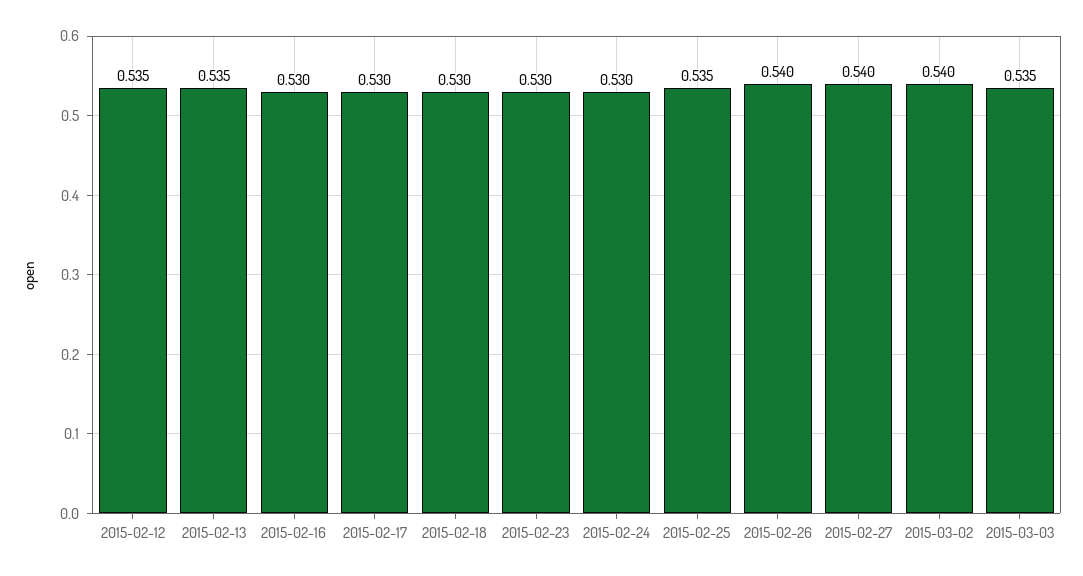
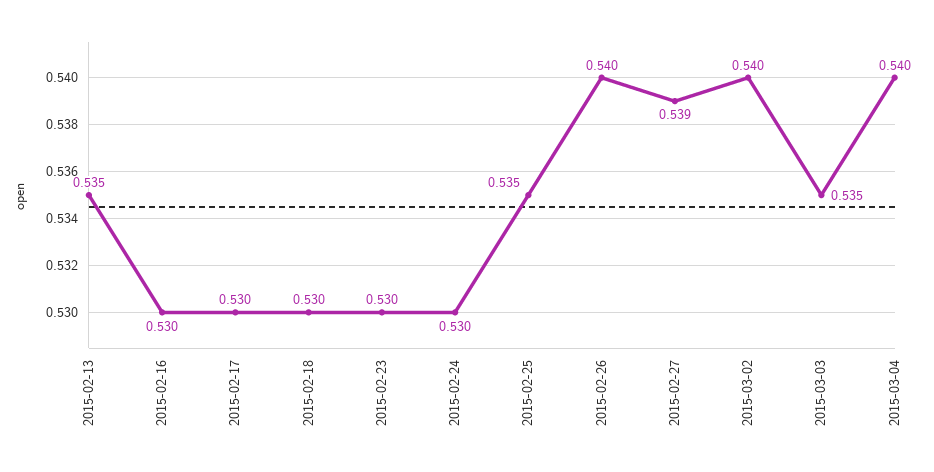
2015-02-12: 0.535 -> none
2015-02-27: 0.54 -> 0.539
2015-03-04: none -> 0.54

